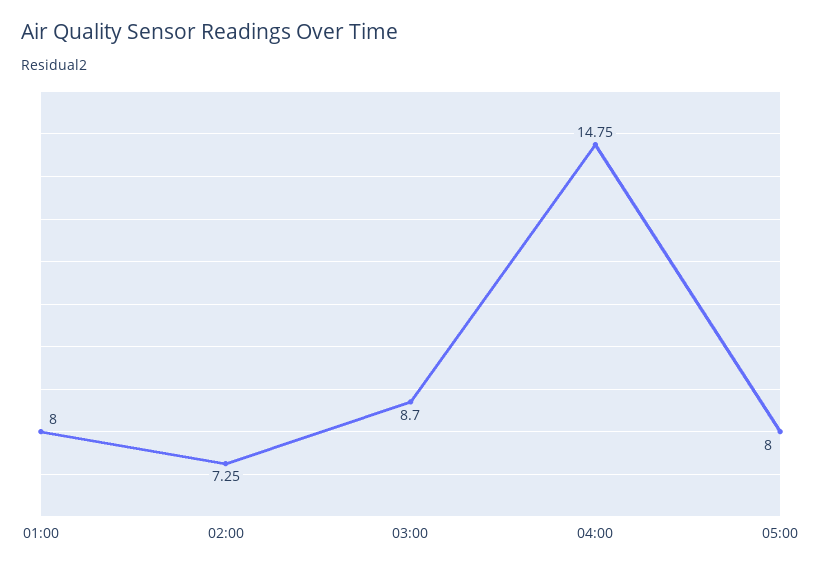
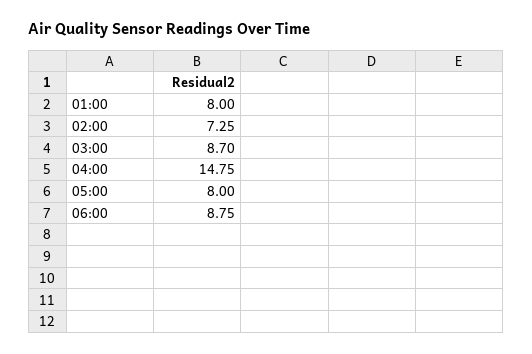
06:00: none -> 8.75

